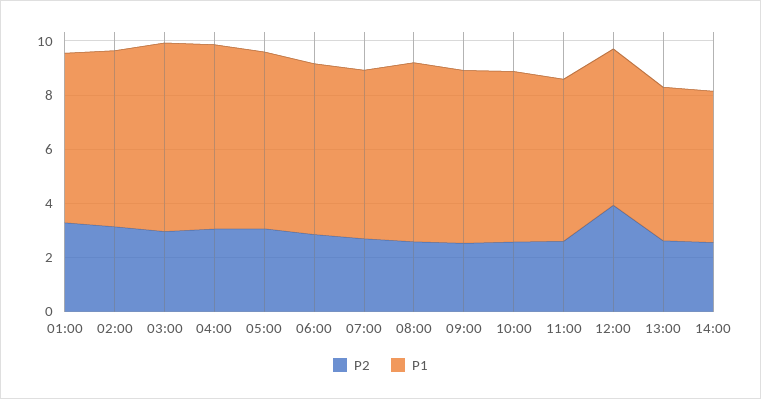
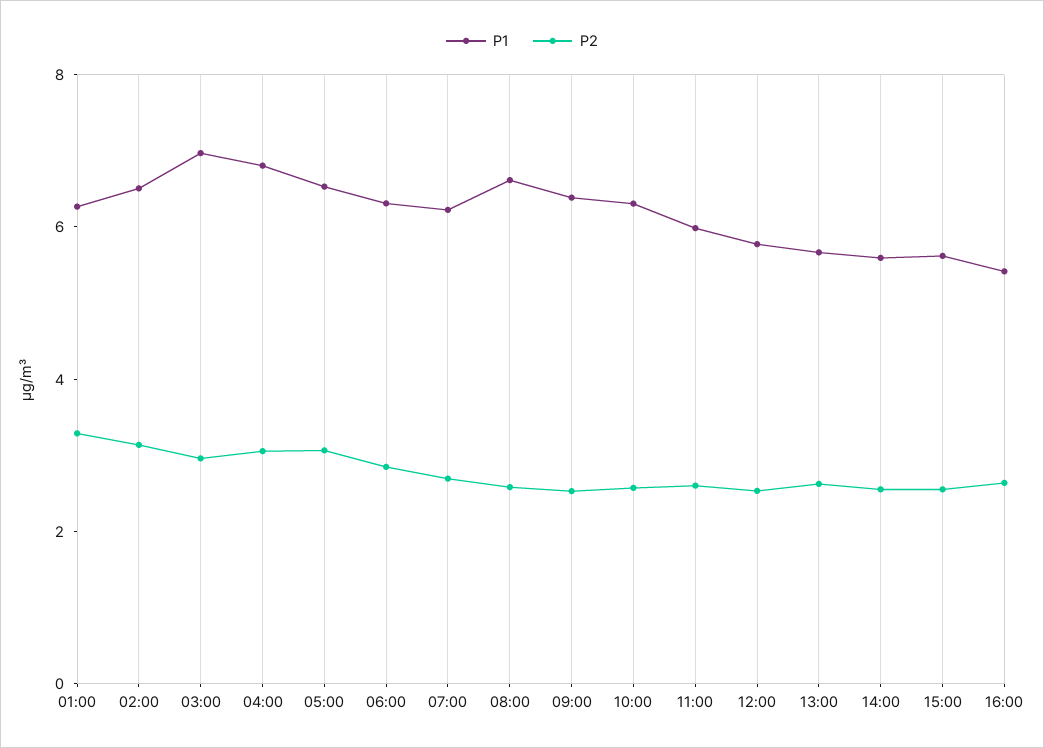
P2, 12:00: 4 -> 2.5
P1, 15:00: none -> 5.5
P2, 15:00: none -> 2.5
P1, 16:00: none -> 5.5
P2, 16:00: none -> 2.5

